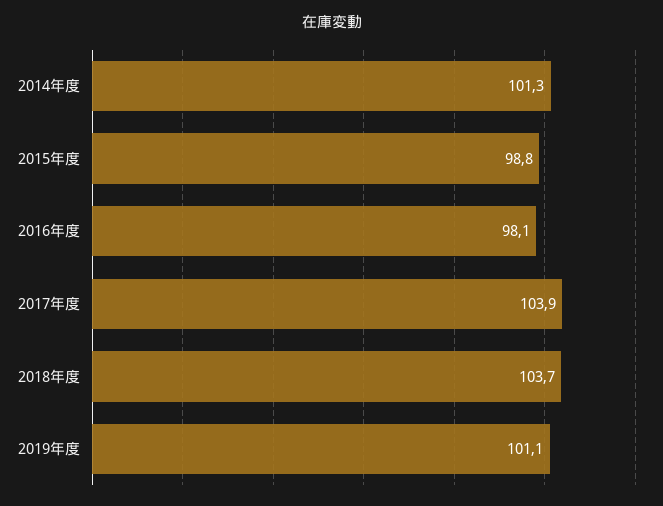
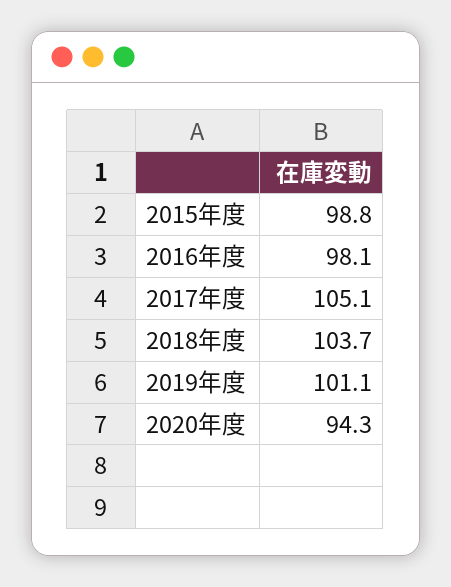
2014年度: 101.3 -> none
2017年度: 103.9 -> 105.1
2020年度: none -> 94.3

